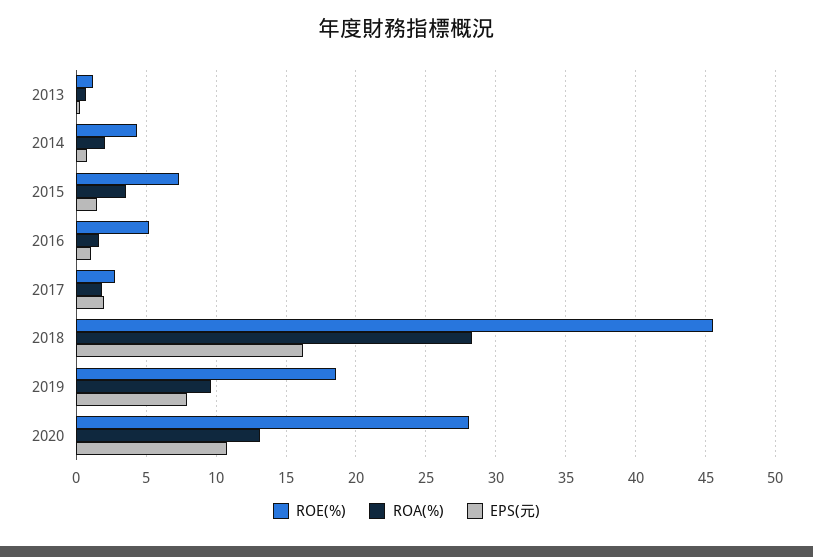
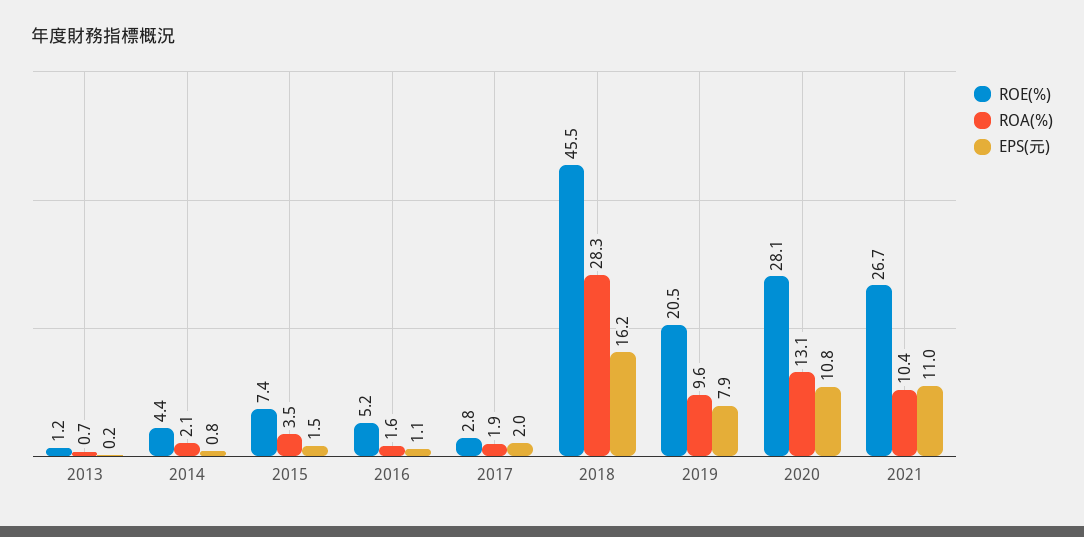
ROE(%), 2019: 18.5 -> 20.5
ROE(%), 2021: none -> 26.7
ROA(%), 2021: none -> 10.4
EPS(元), 2021: none -> 11

